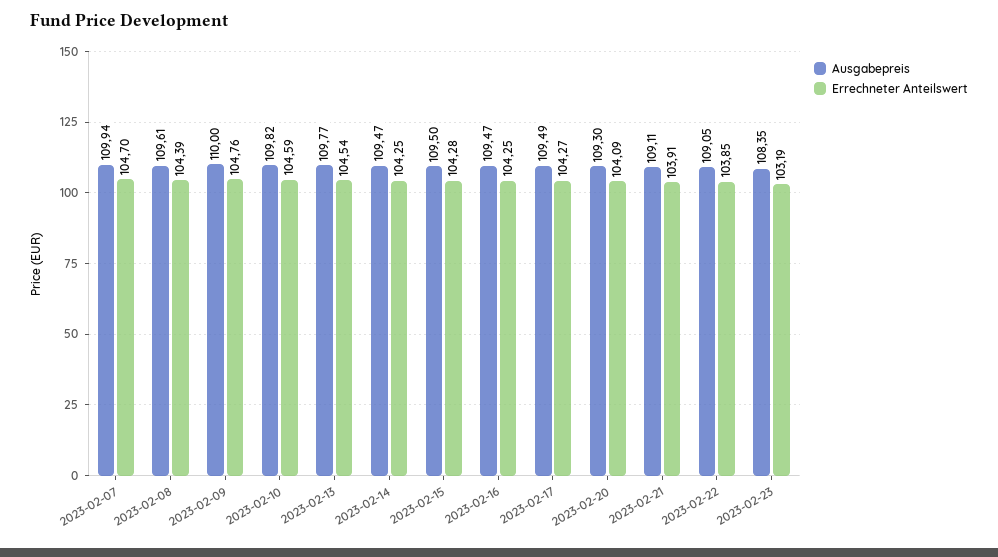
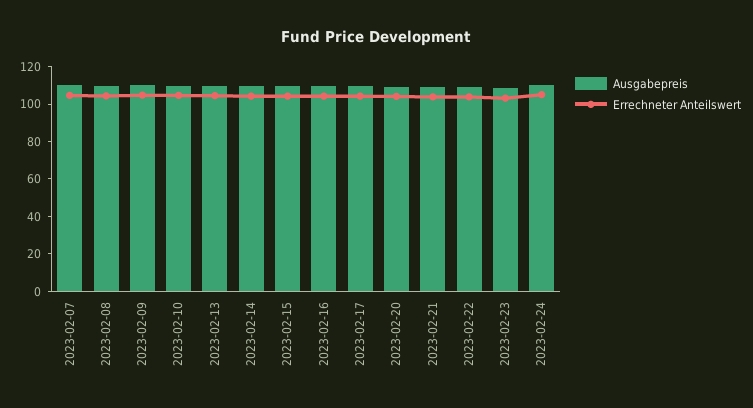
Ausgabepreis, 2023-02-24: none -> 110
Errechneter Anteilswert, 2023-02-24: none -> 105

